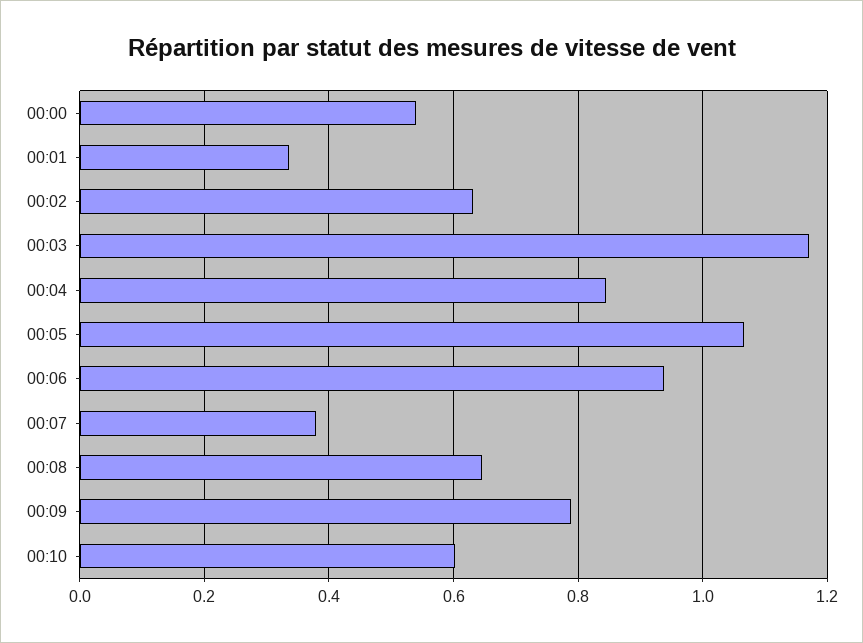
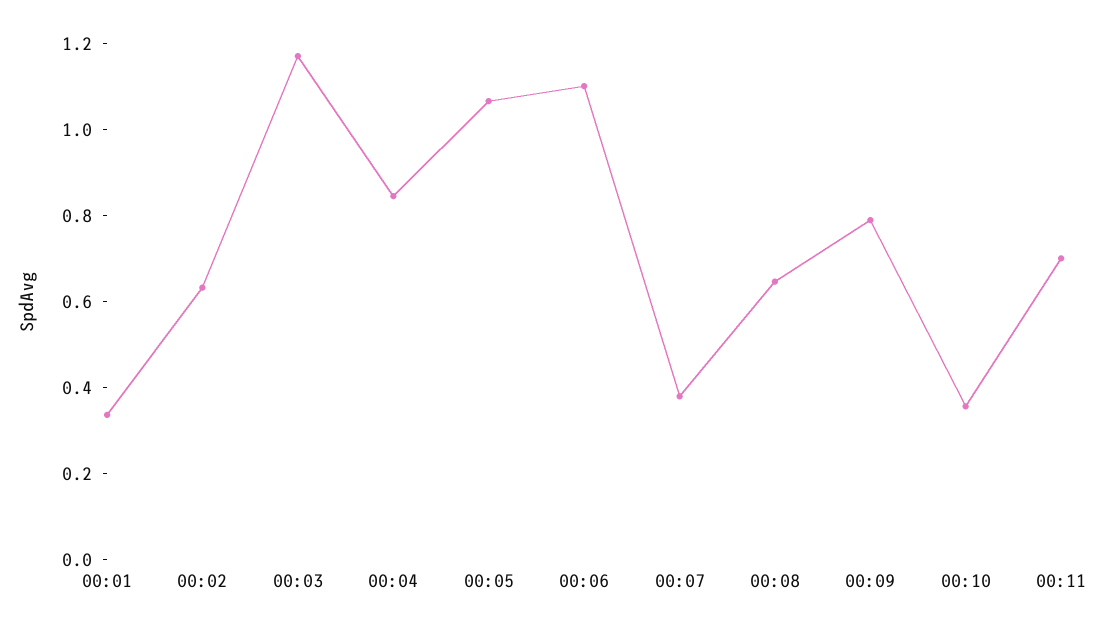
00:00: 0.54 -> none
00:06: 0.94 -> 1.1
00:10: 0.6 -> 0.35
00:11: none -> 0.7

